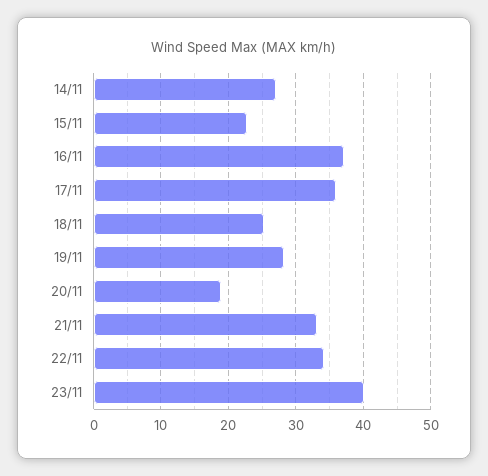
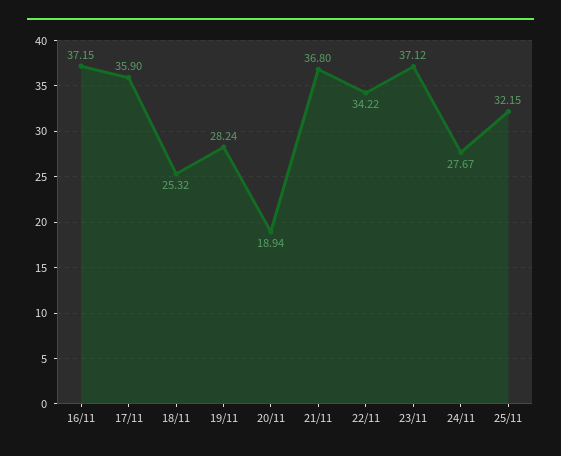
14/11: 27 -> none
15/11: 23 -> none
21/11: 33 -> 36.8
23/11: 40 -> 37.12
24/11: none -> 27.67
25/11: none -> 32.15

